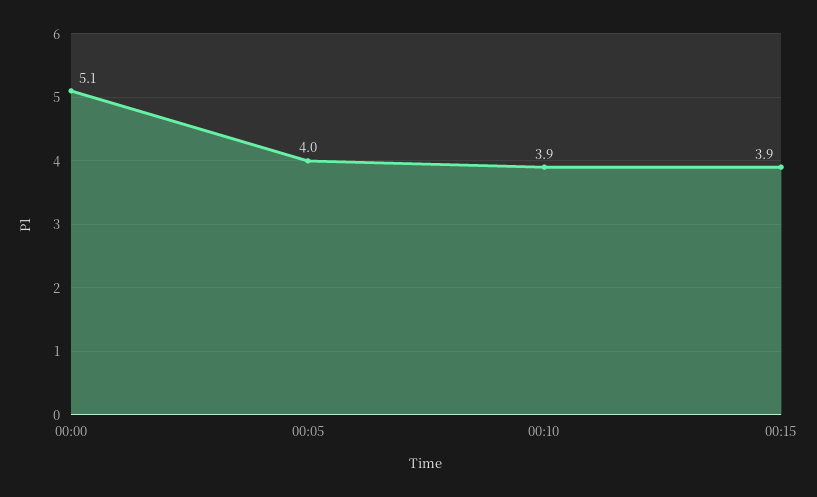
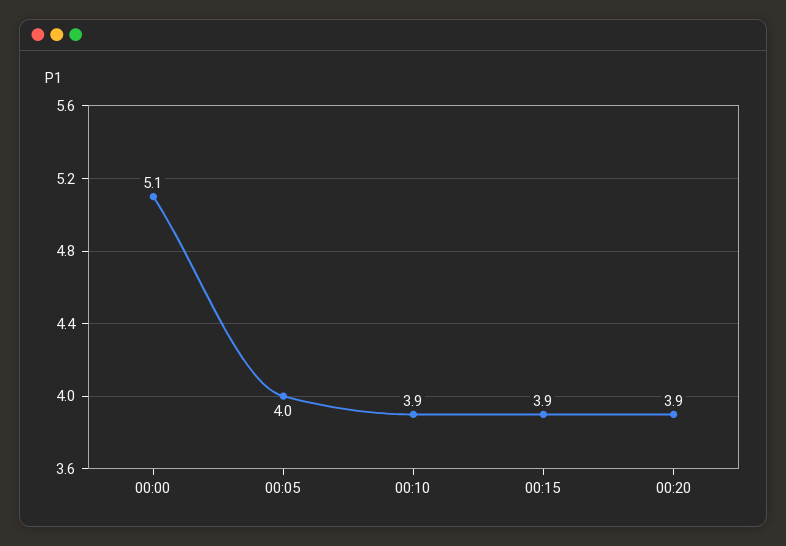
00:20: none -> 3.9

